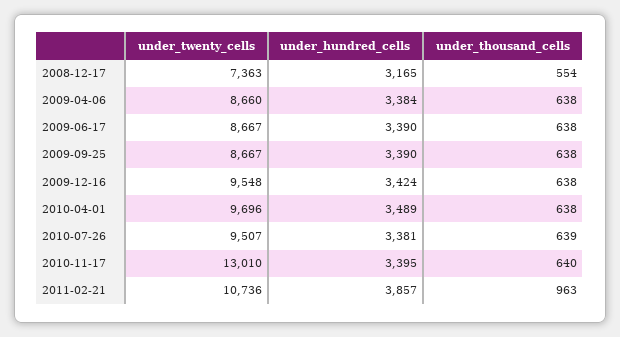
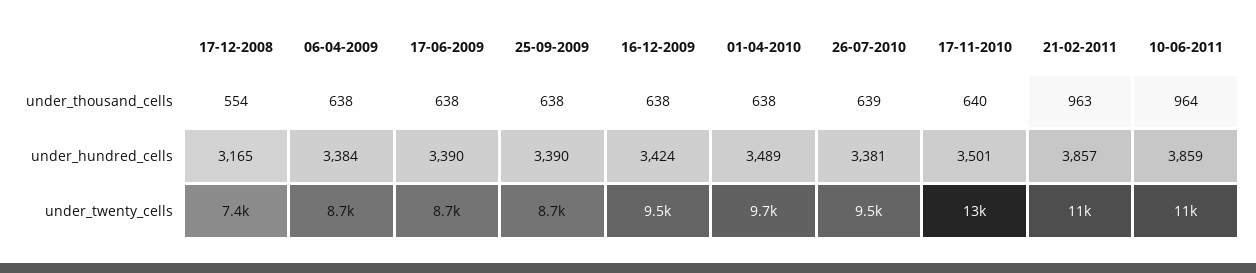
under_hundred_cells, 2010-11-17: 3395 -> 3501
under_thousand_cells, 10-06-2011: none -> 964
under_hundred_cells, 10-06-2011: none -> 3859
under_twenty_cells, 10-06-2011: none -> 11000

